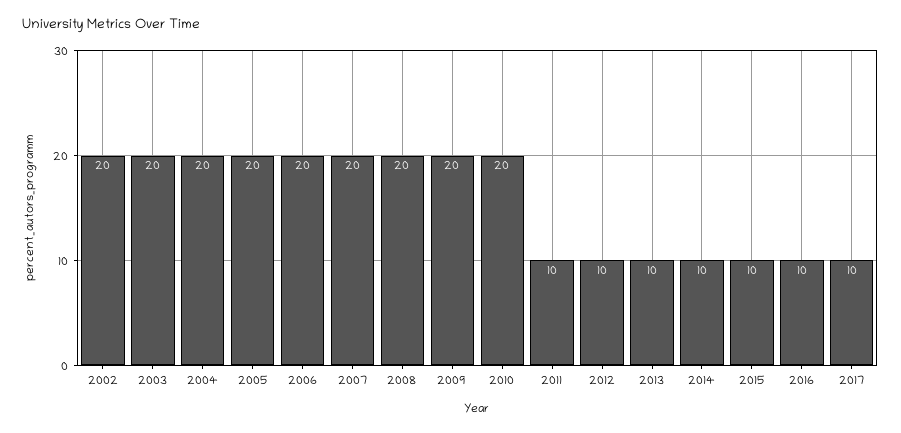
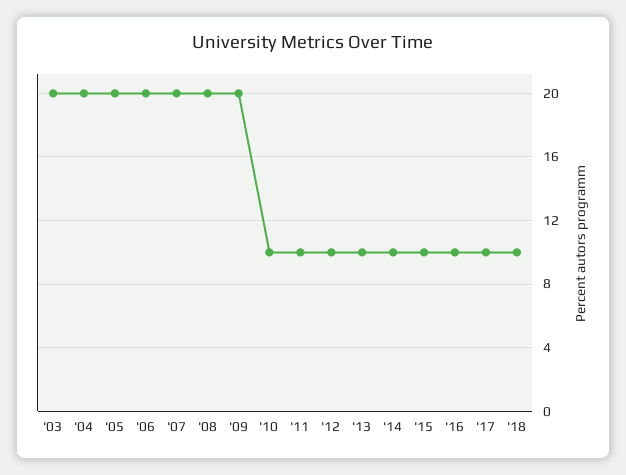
2002: 20 -> none
2010: 20 -> 10
'18: none -> 10

